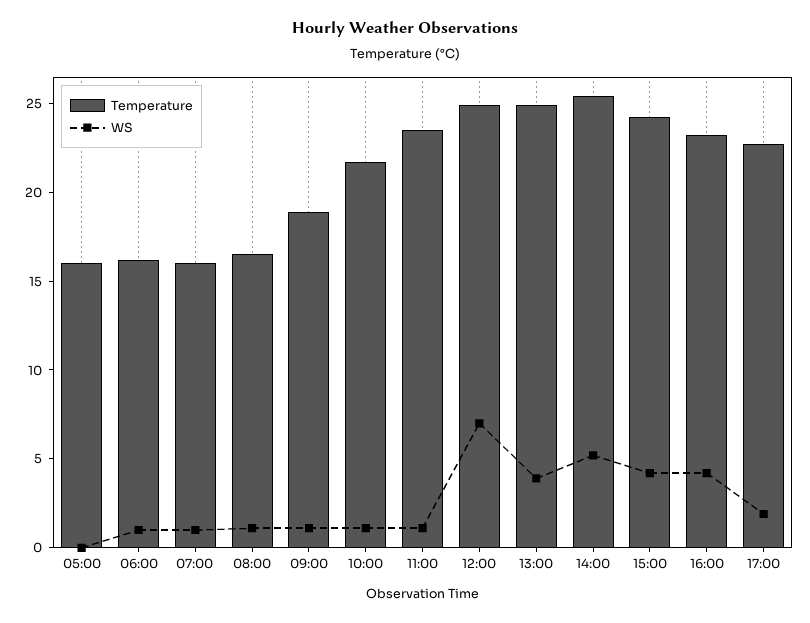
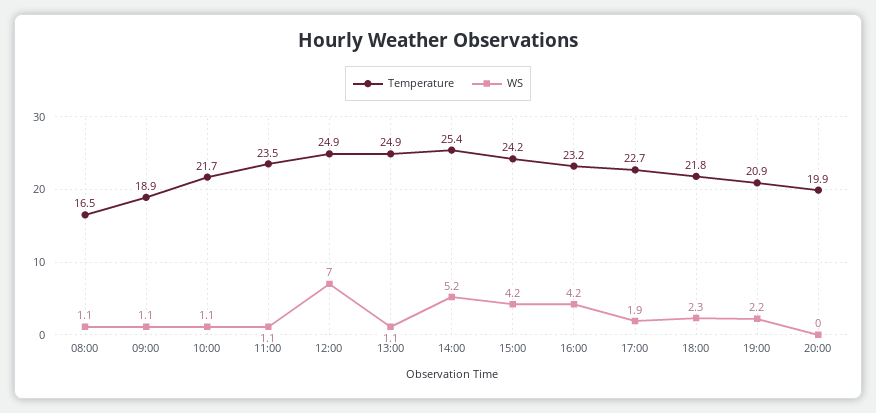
Temperature, 05:00: 16 -> none
WS, 05:00: 0 -> none
Temperature, 06:00: 16 -> none
WS, 06:00: 1 -> none
Temperature, 07:00: 16 -> none
WS, 07:00: 1 -> none
WS, 13:00: 4 -> 1.1
Temperature, 18:00: none -> 21.8
WS, 18:00: none -> 2.3
Temperature, 19:00: none -> 20.9
WS, 19:00: none -> 2.2
Temperature, 20:00: none -> 19.9
WS, 20:00: none -> 0

